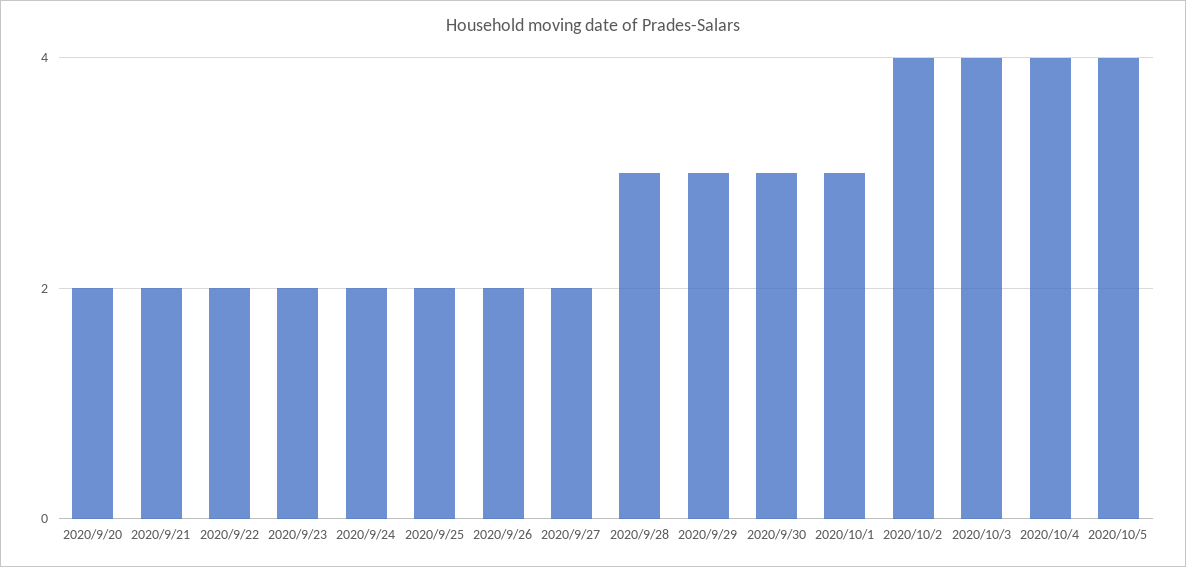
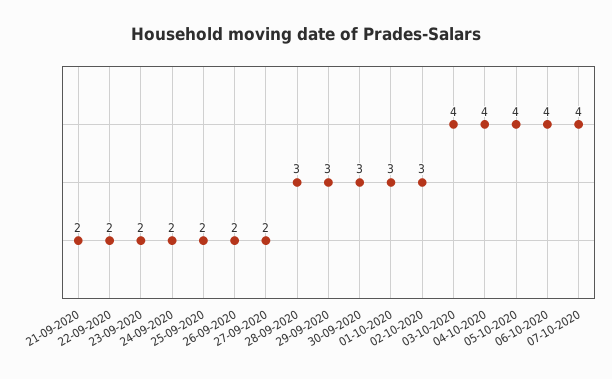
2020/9/20: 2 -> none
2020/10/2: 4 -> 3
06-10-2020: none -> 4
07-10-2020: none -> 4

